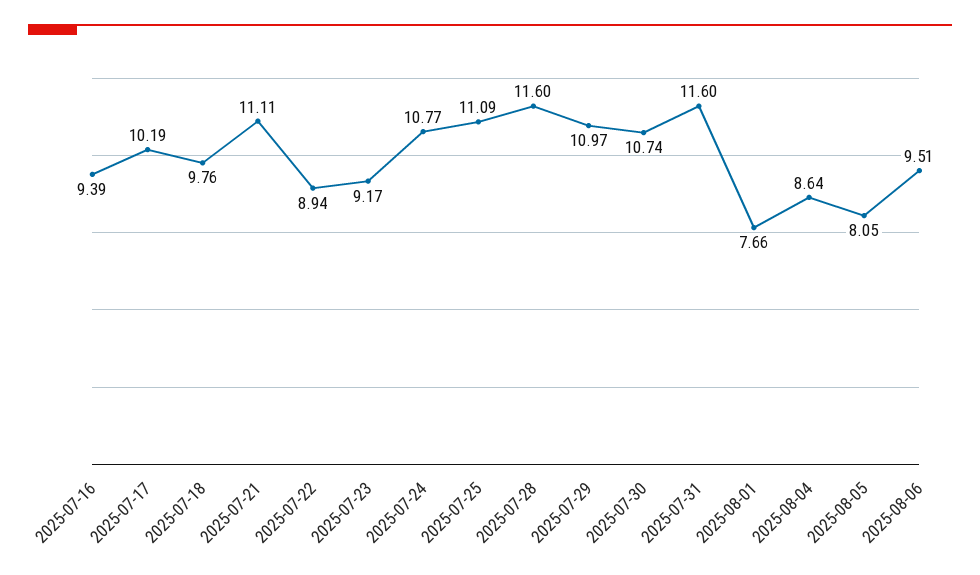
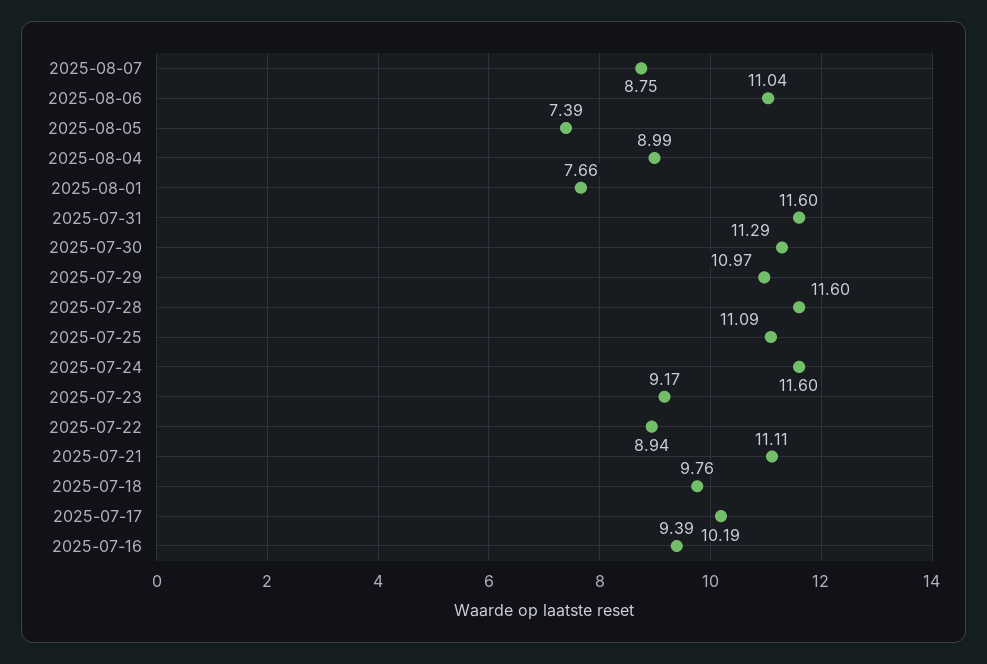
2025-07-24: 10.77 -> 11.6
2025-07-30: 10.74 -> 11.29
2025-08-04: 8.64 -> 8.99
2025-08-05: 8.05 -> 7.39
2025-08-06: 9.51 -> 11.04
2025-08-07: none -> 8.75

